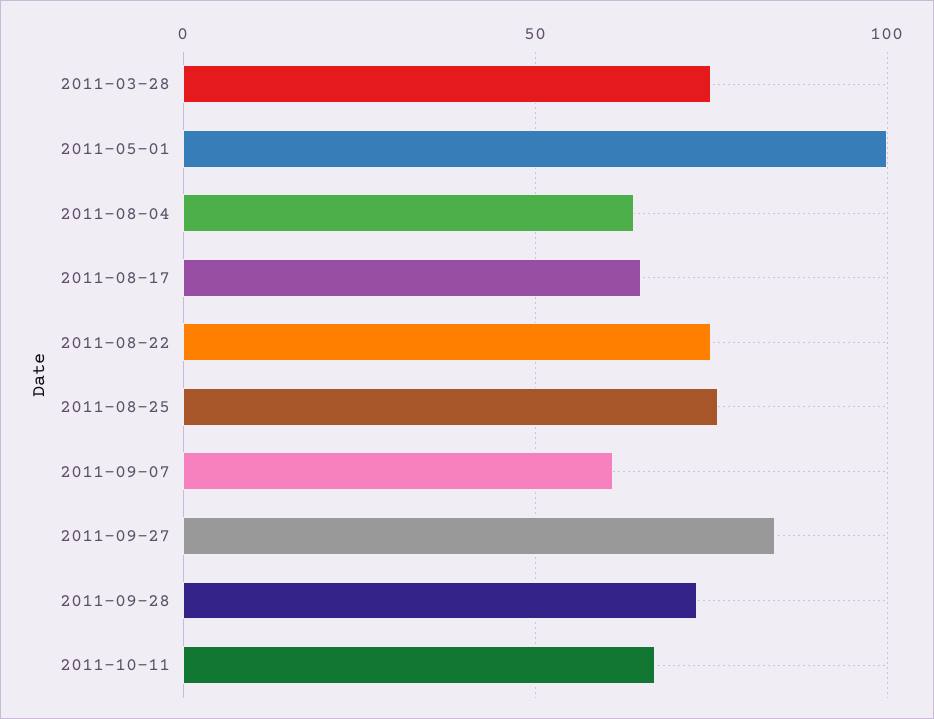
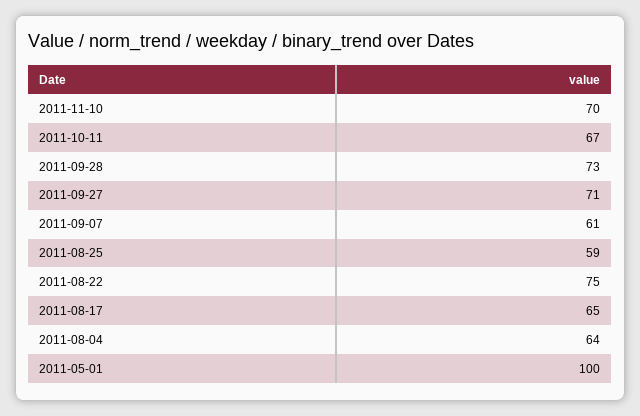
2011-03-28: 75 -> none
2011-08-25: 75 -> 59
2011-09-27: 85 -> 71
2011-11-10: none -> 70

